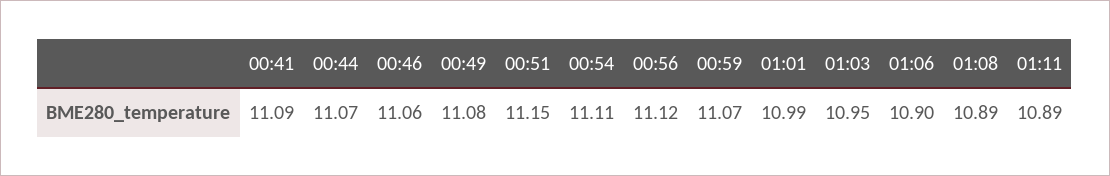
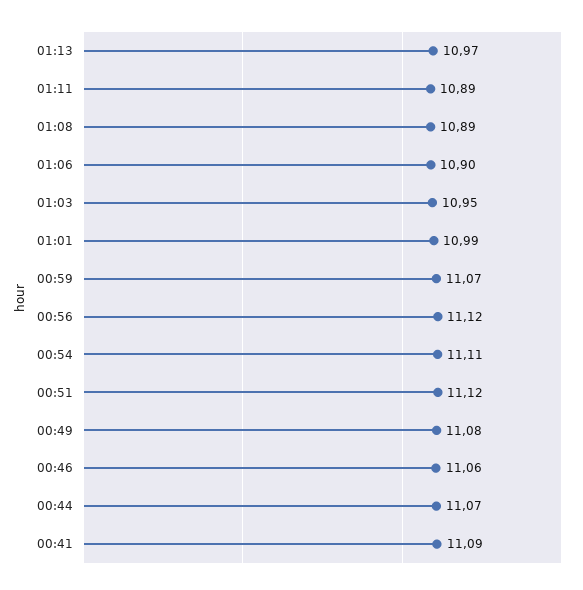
00:51: 11.15 -> 11.12
01:13: none -> 10.97

